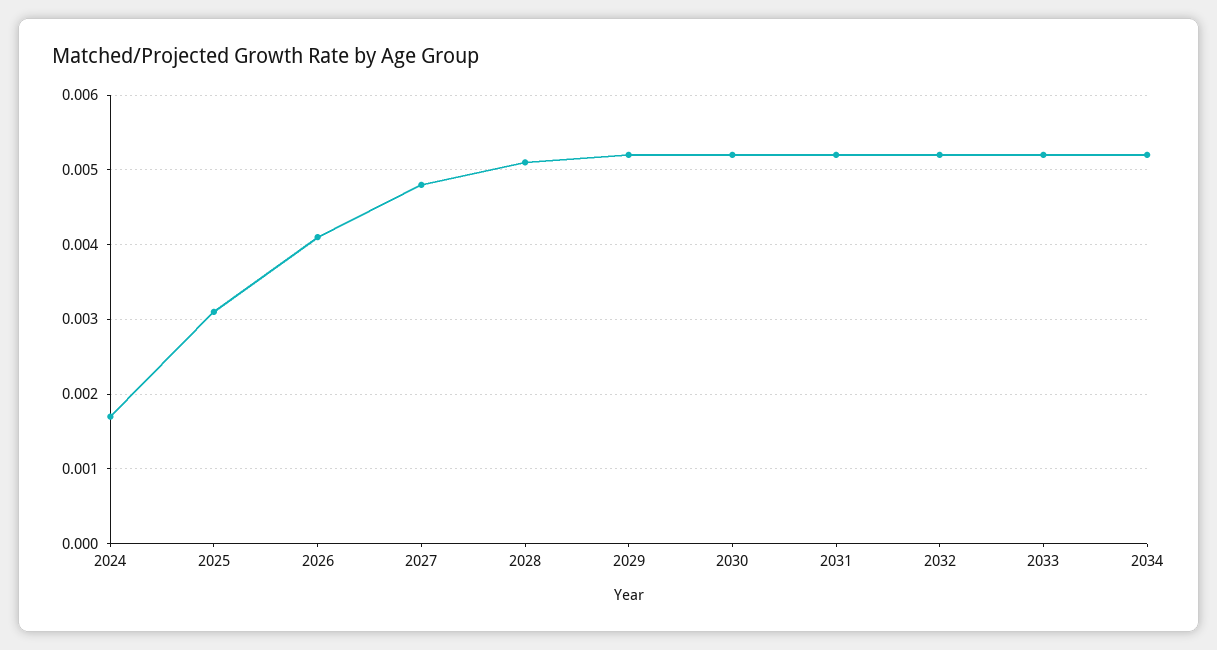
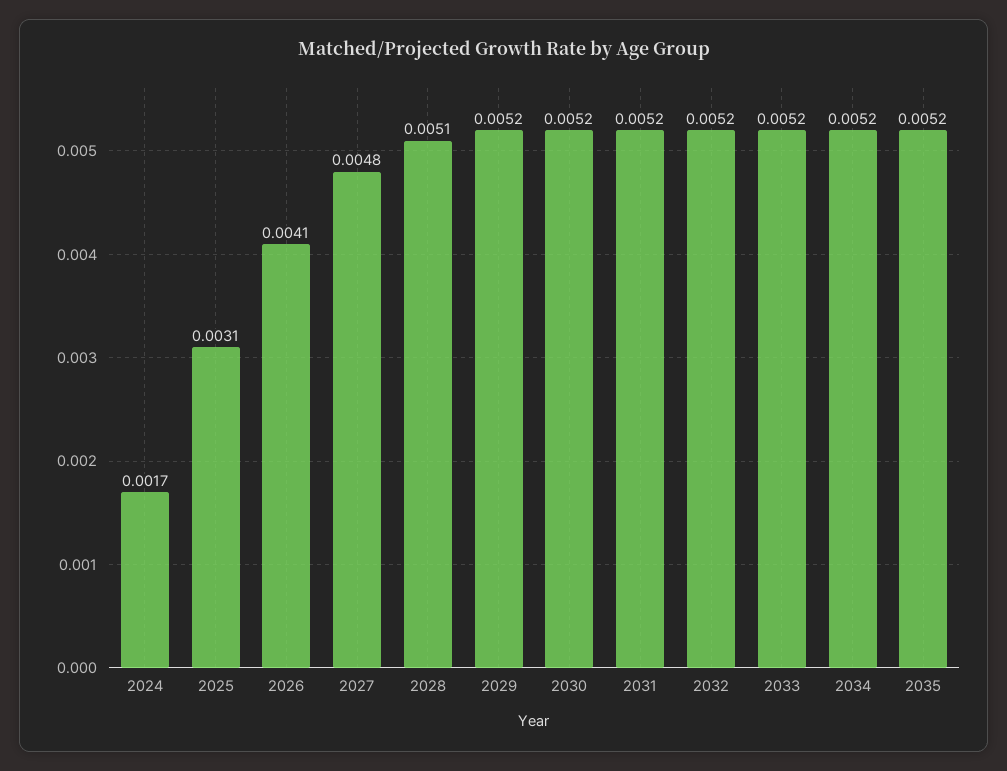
2035: none -> 0.0052

